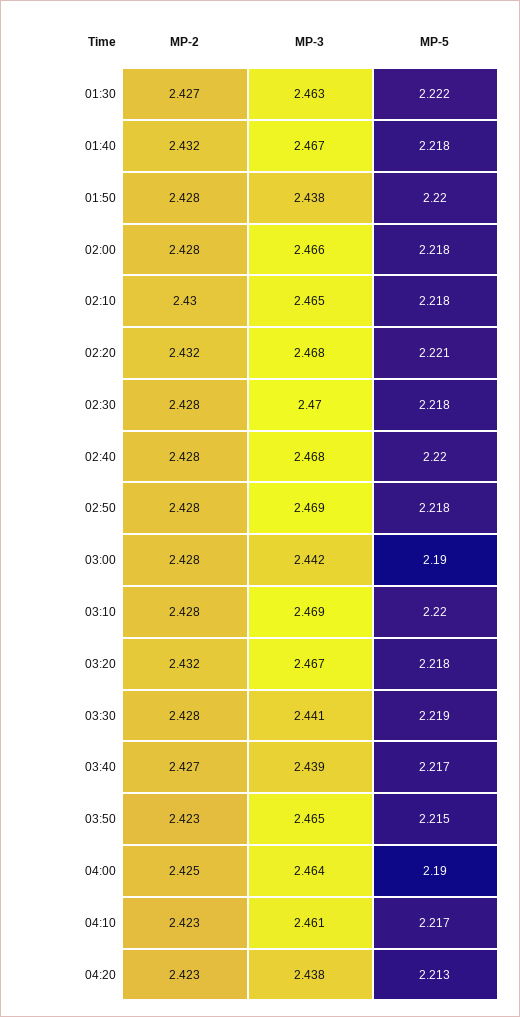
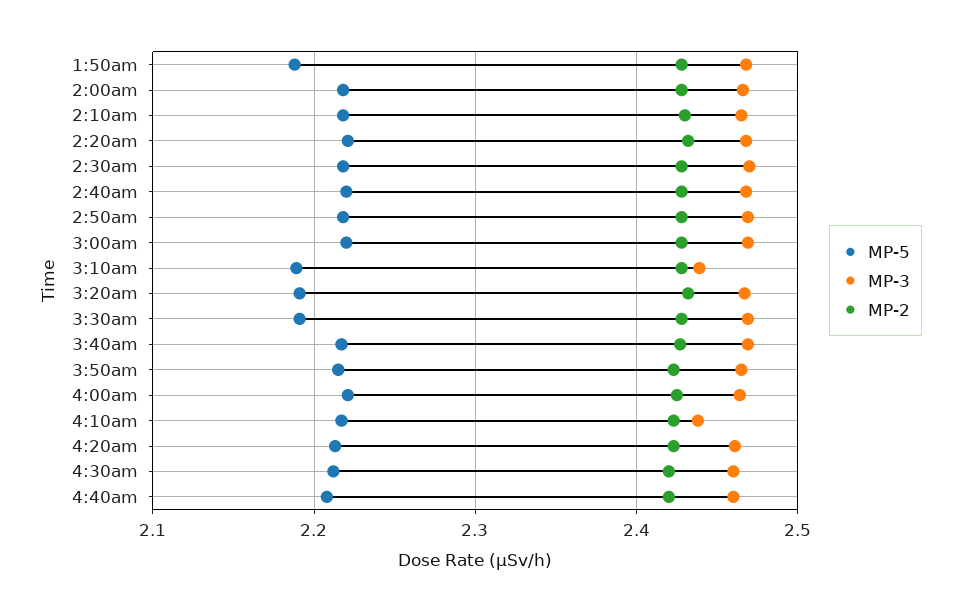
MP-2, 01:30: 2.427 -> none
MP-3, 01:30: 2.463 -> none
MP-5, 01:30: 2.222 -> none
MP-2, 01:40: 2.432 -> none
MP-3, 01:40: 2.467 -> none
MP-5, 01:40: 2.218 -> none
MP-3, 01:50: 2.438 -> 2.47
MP-5, 01:50: 2.22 -> 2.19
MP-3, 03:00: 2.442 -> 2.47
MP-5, 03:00: 2.19 -> 2.22
MP-3, 03:10: 2.469 -> 2.44
MP-5, 03:10: 2.22 -> 2.19
MP-5, 03:20: 2.218 -> 2.19
MP-3, 03:30: 2.441 -> 2.47
MP-5, 03:30: 2.219 -> 2.19
MP-3, 03:40: 2.439 -> 2.47
MP-5, 04:00: 2.19 -> 2.22
MP-3, 04:10: 2.461 -> 2.44
MP-3, 04:20: 2.438 -> 2.46
MP-5, 4:30am: none -> 2.21
MP-3, 4:30am: none -> 2.46
MP-2, 4:30am: none -> 2.42
MP-5, 4:40am: none -> 2.21
MP-3, 4:40am: none -> 2.46
MP-2, 4:40am: none -> 2.42

